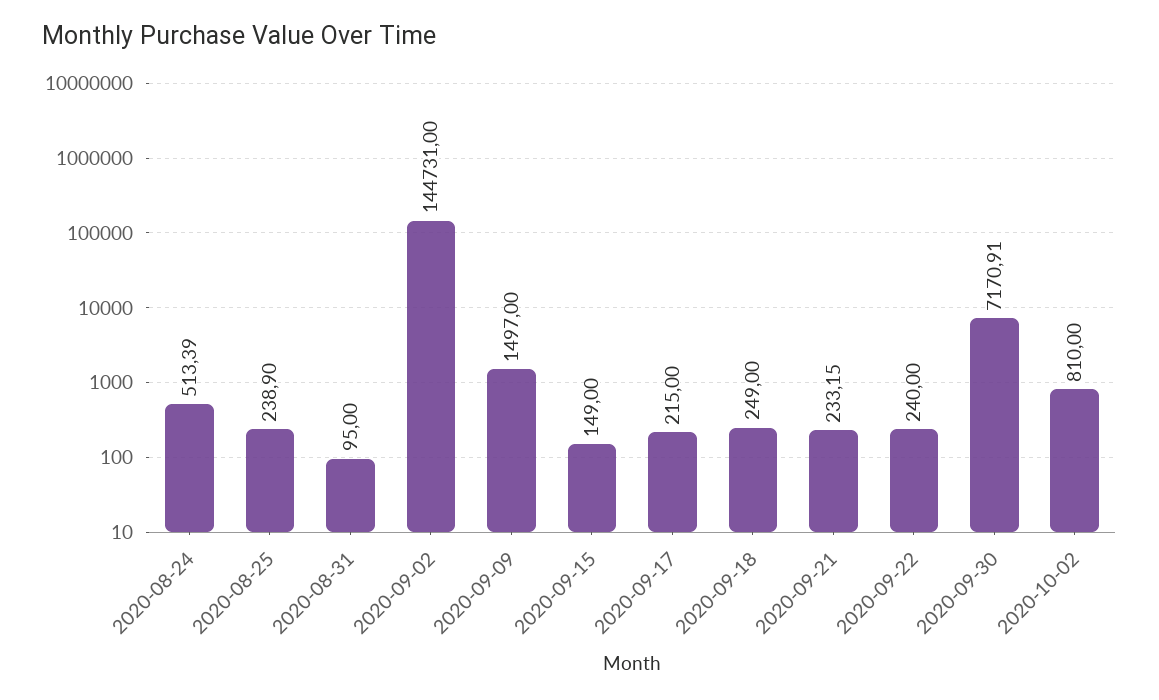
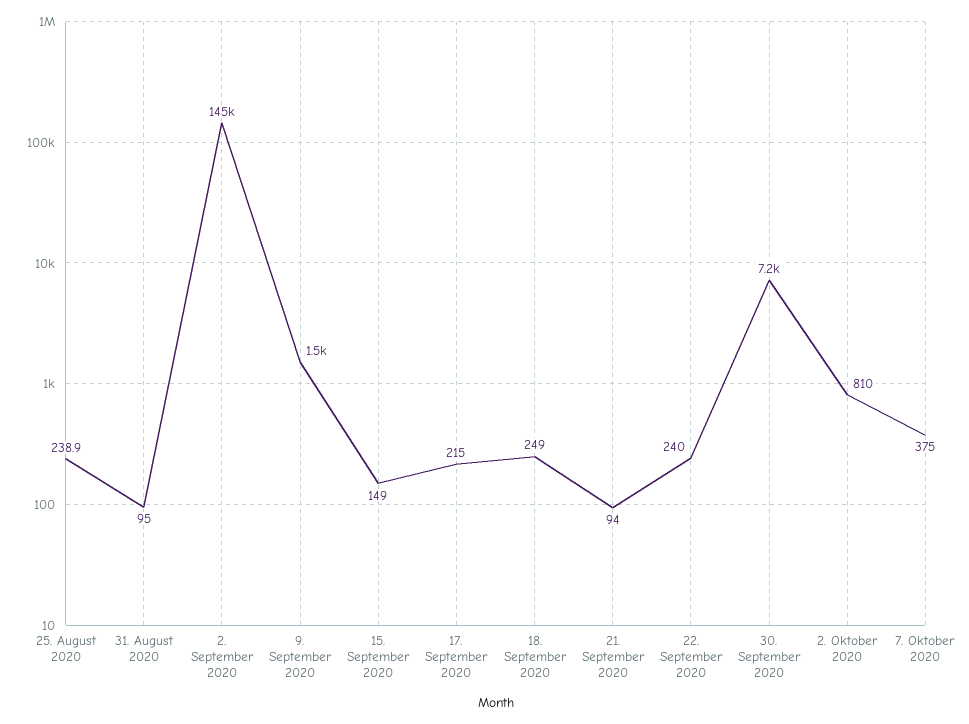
2020-08-24: 513.39 -> none
2020-09-21: 233.15 -> 94
7. Oktober 2020: none -> 375

